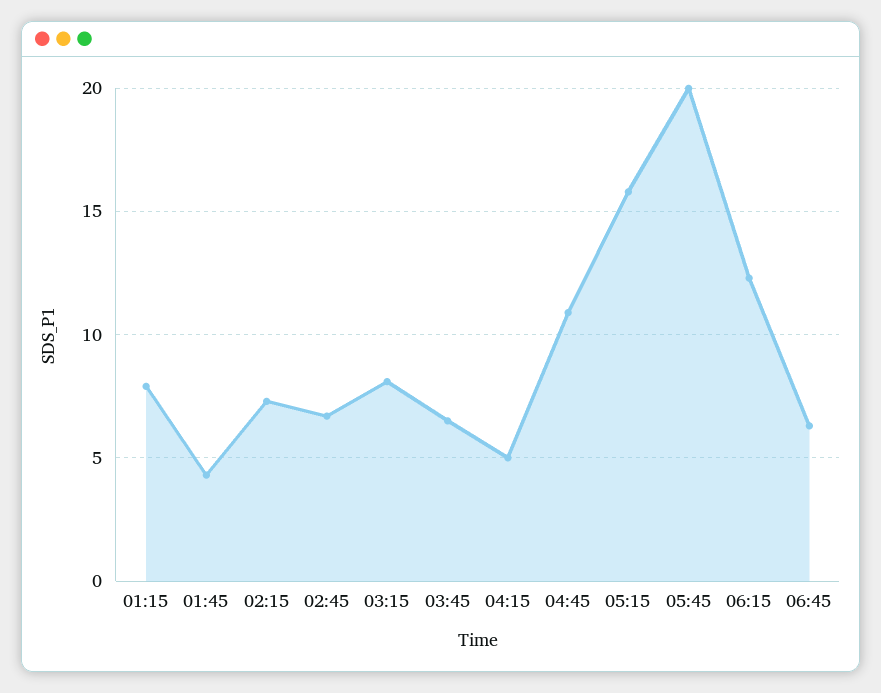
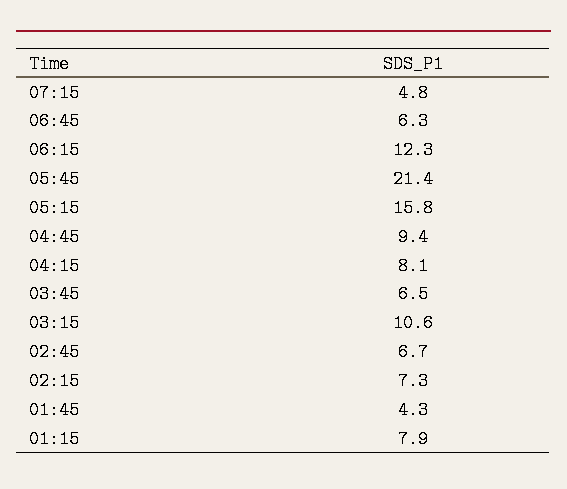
03:15: 8 -> 10.6
04:15: 5 -> 8.1
04:45: 11 -> 9.4
05:45: 20 -> 21.4
07:15: none -> 4.8

